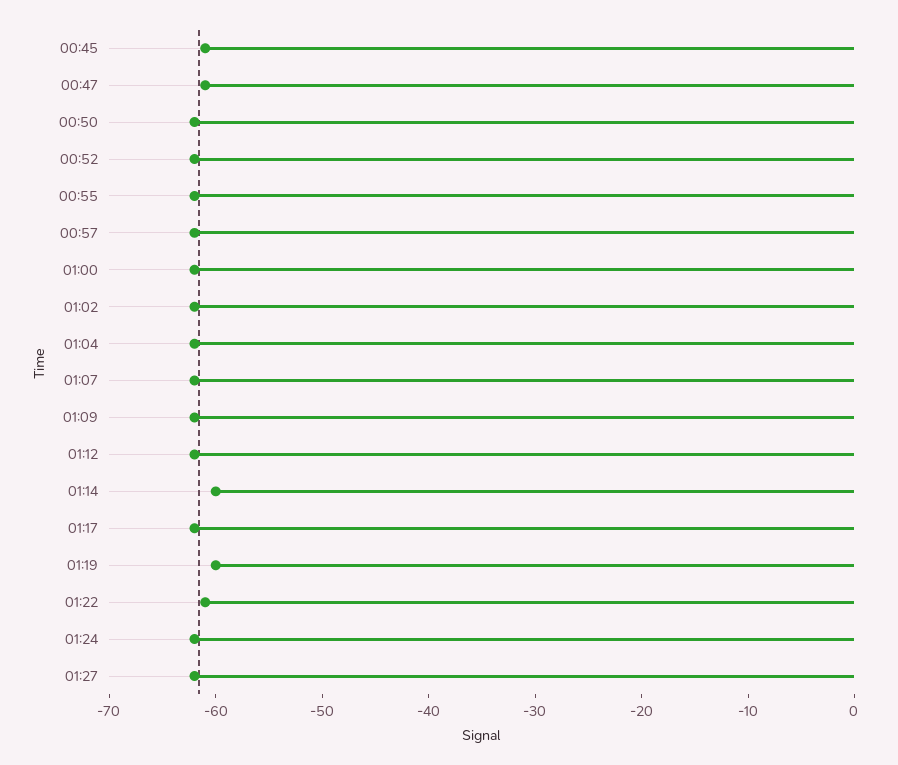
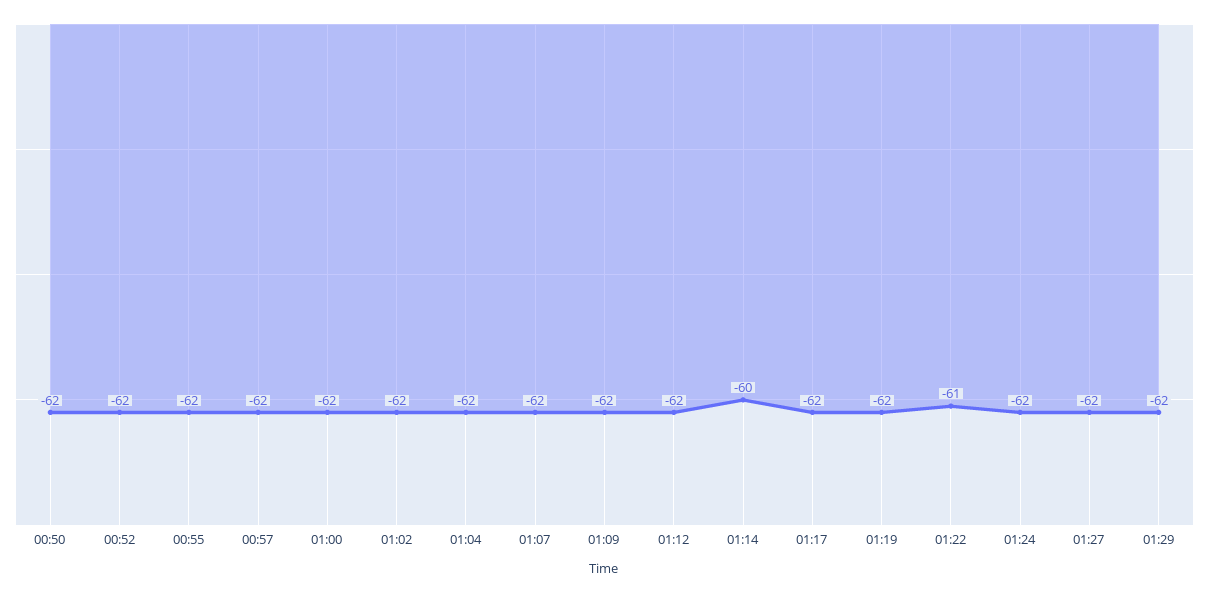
00:45: -61 -> none
00:47: -61 -> none
01:19: -60 -> -62
01:29: none -> -62

